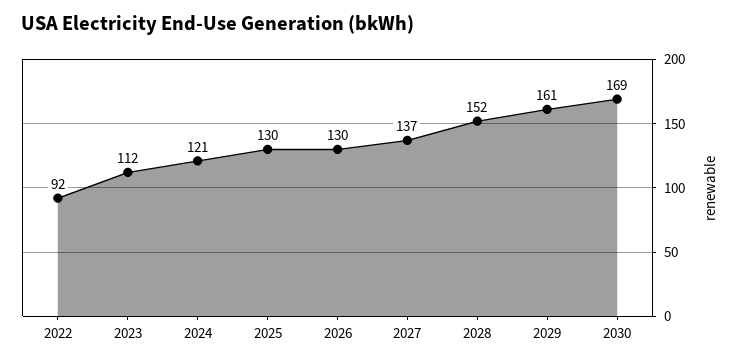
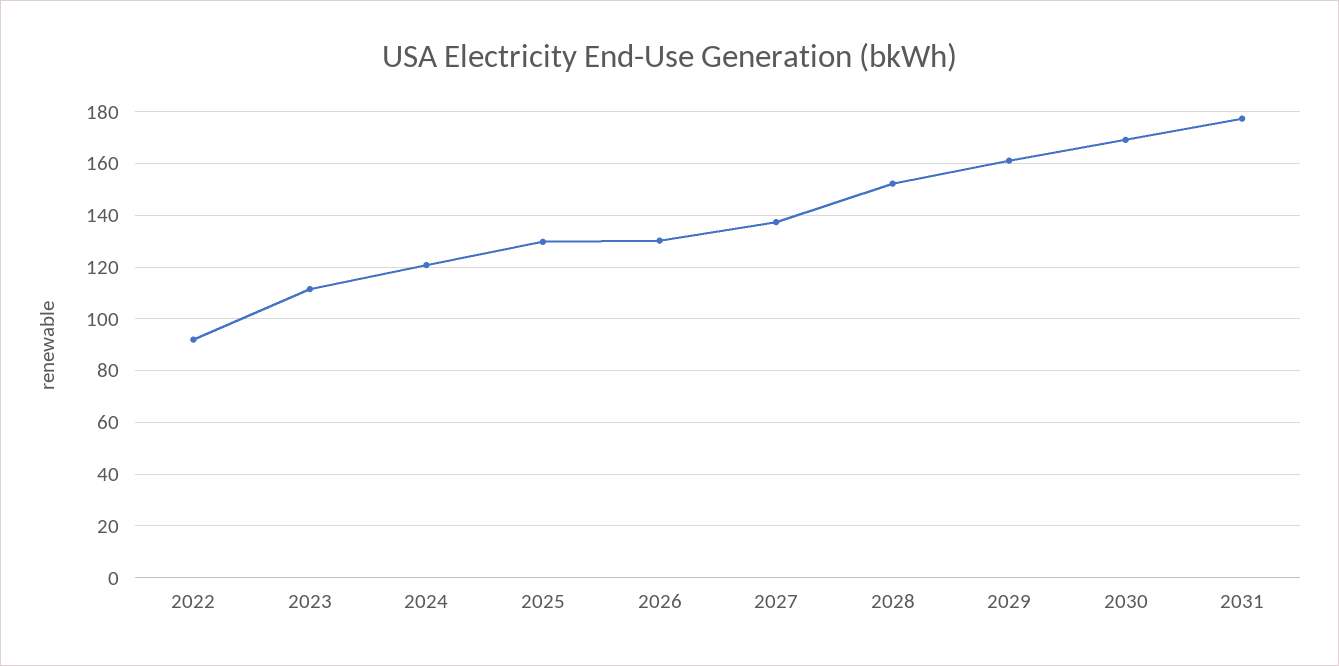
2031: none -> 177.5

